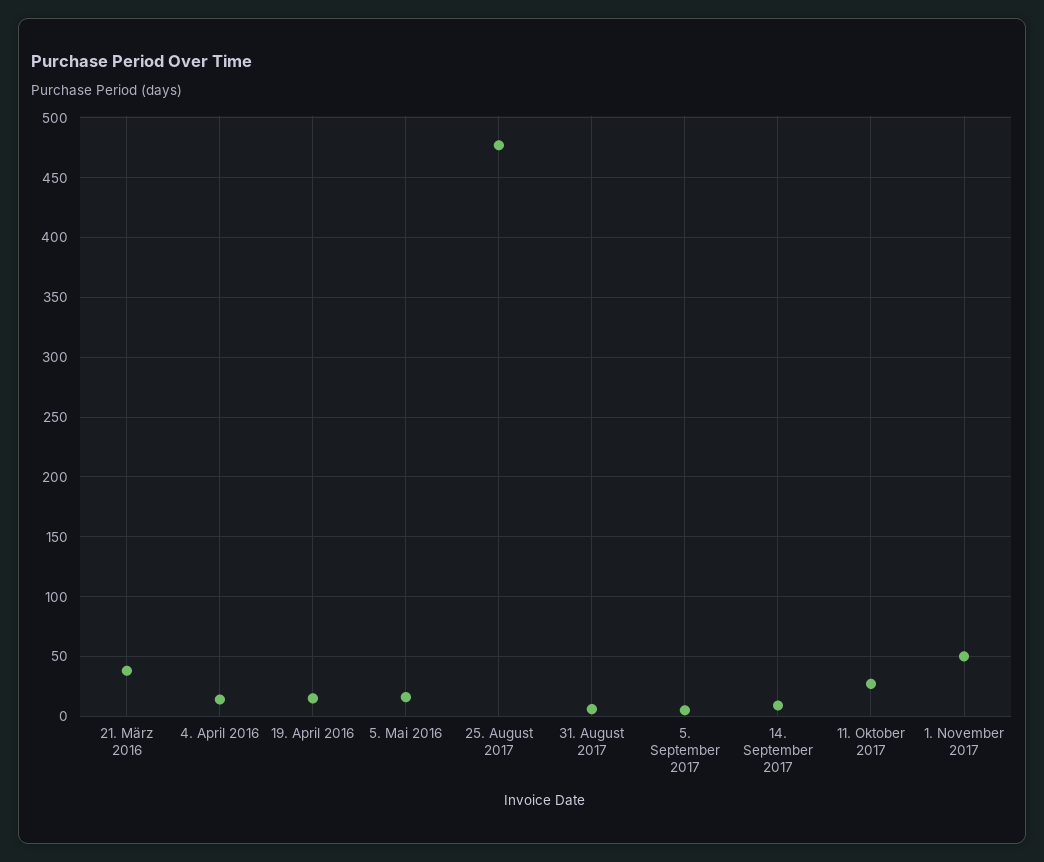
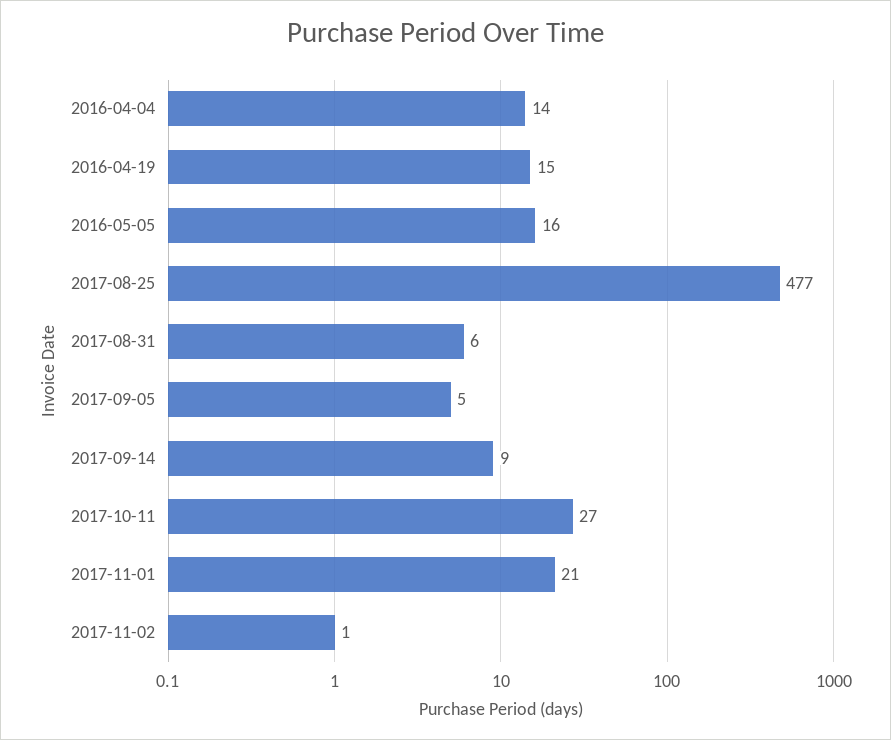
21. März 2016: 40 -> none
1. November 2017: 50 -> 21
2017-11-02: none -> 1

